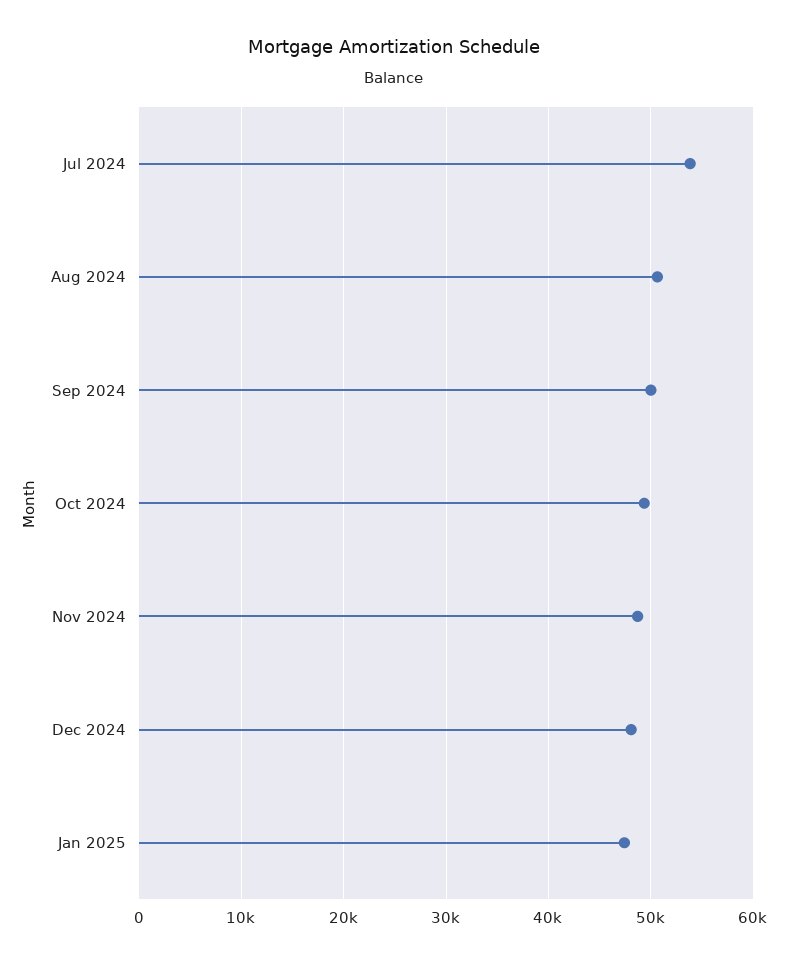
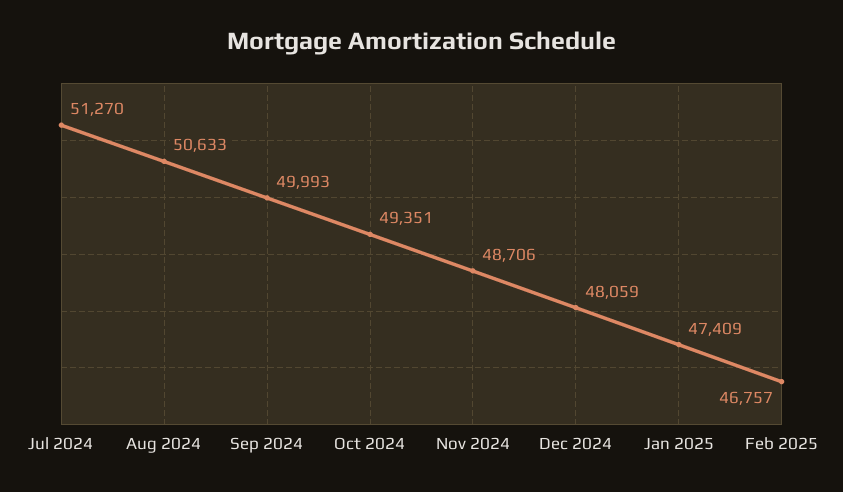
Jul 2024: 54000 -> 51270
Feb 2025: none -> 46757

